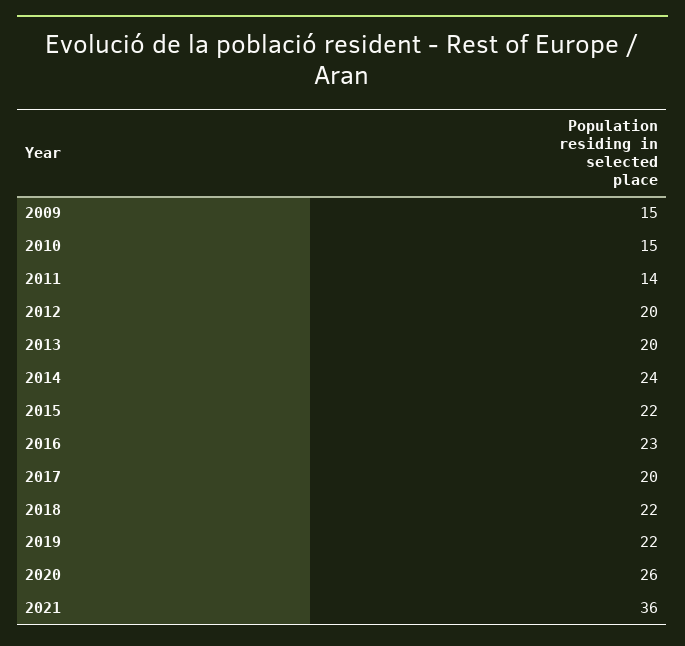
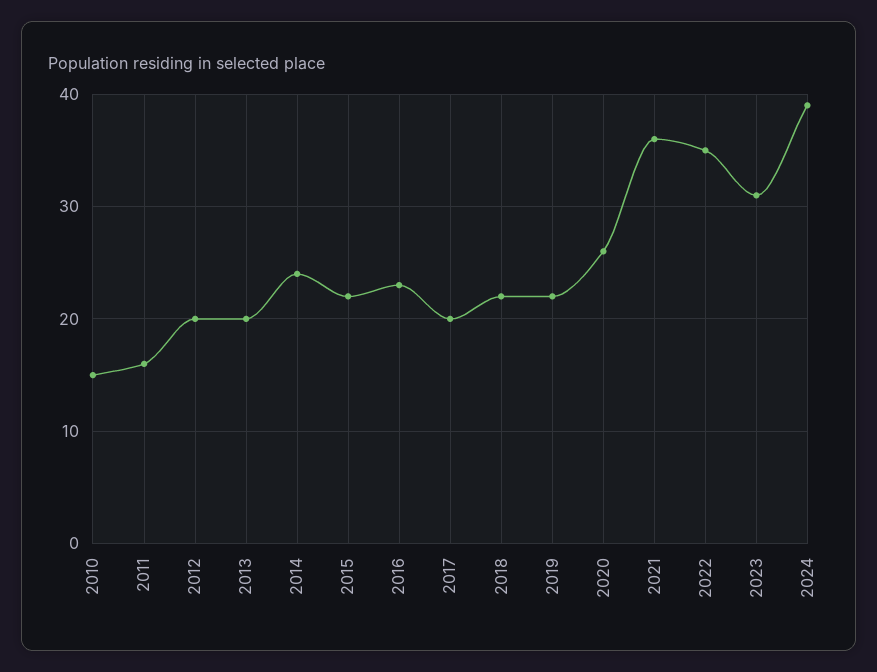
2009: 15 -> none
2011: 14 -> 16
2022: none -> 35
2023: none -> 31
2024: none -> 39

